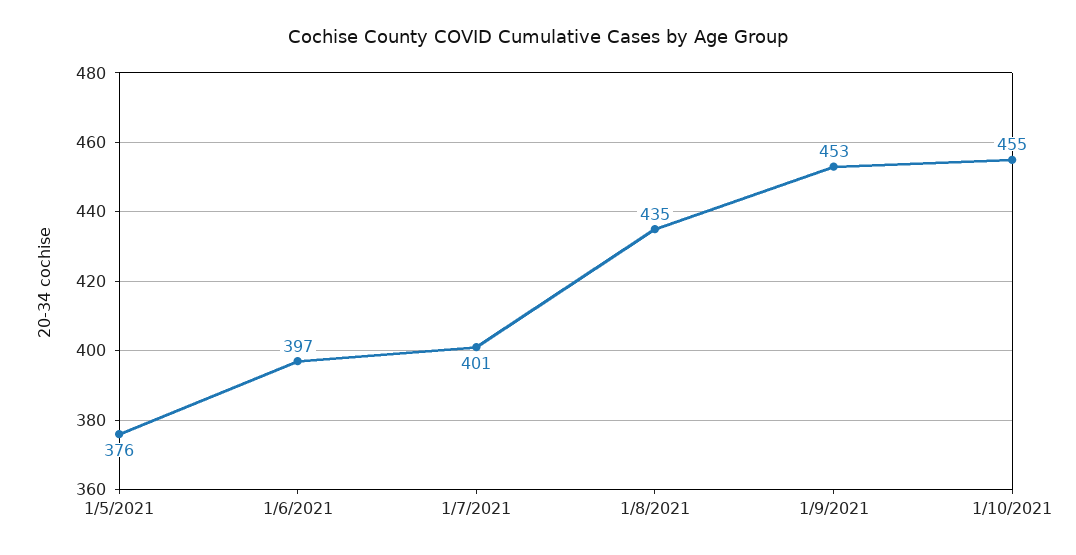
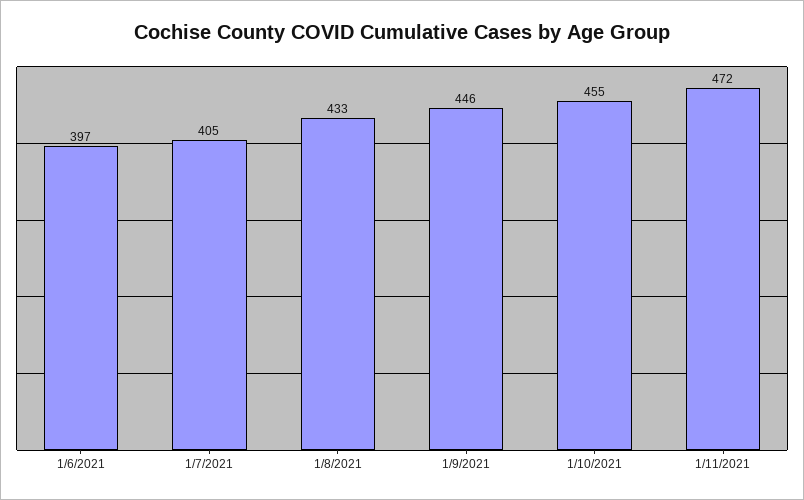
1/5/2021: 376 -> none
1/7/2021: 401 -> 405
1/8/2021: 435 -> 433
1/9/2021: 453 -> 446
1/11/2021: none -> 472

